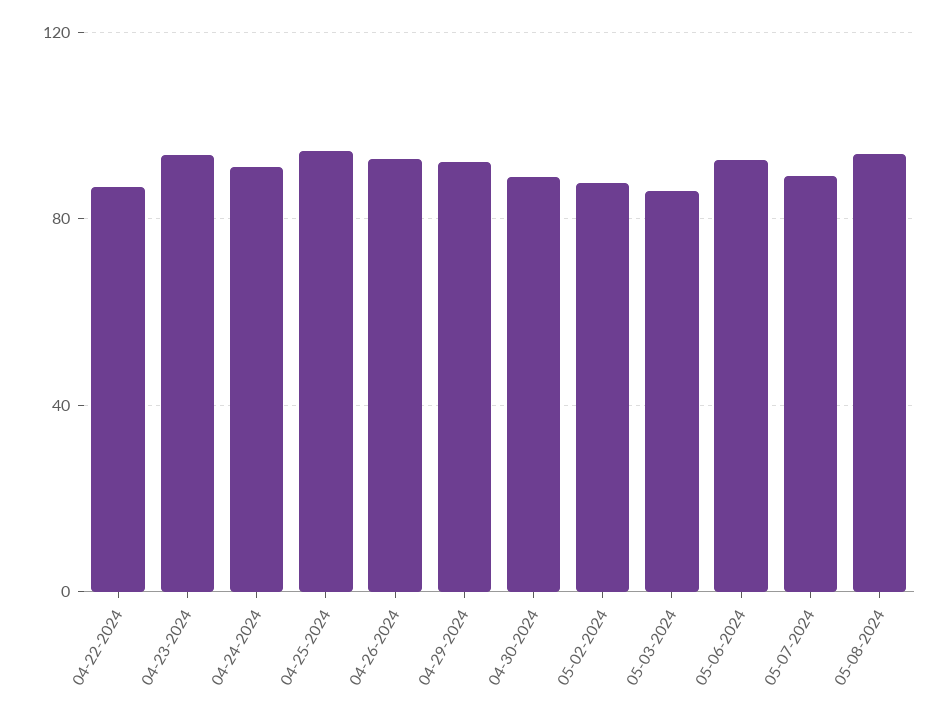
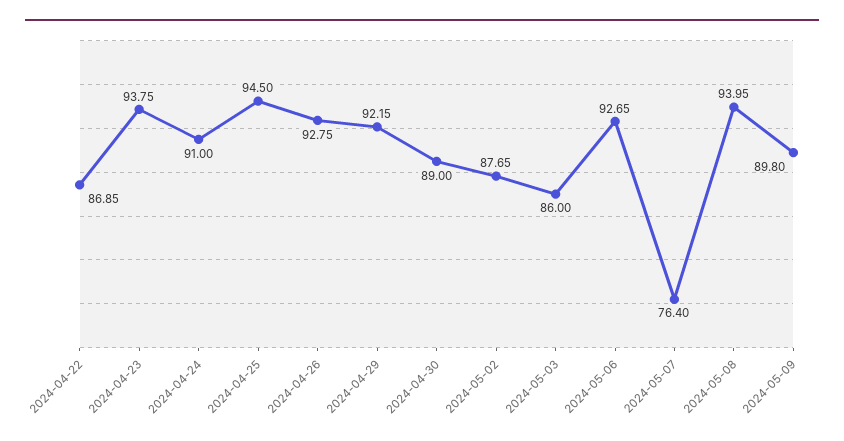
05-07-2024: 90 -> 76.4
2024-05-09: none -> 89.8

